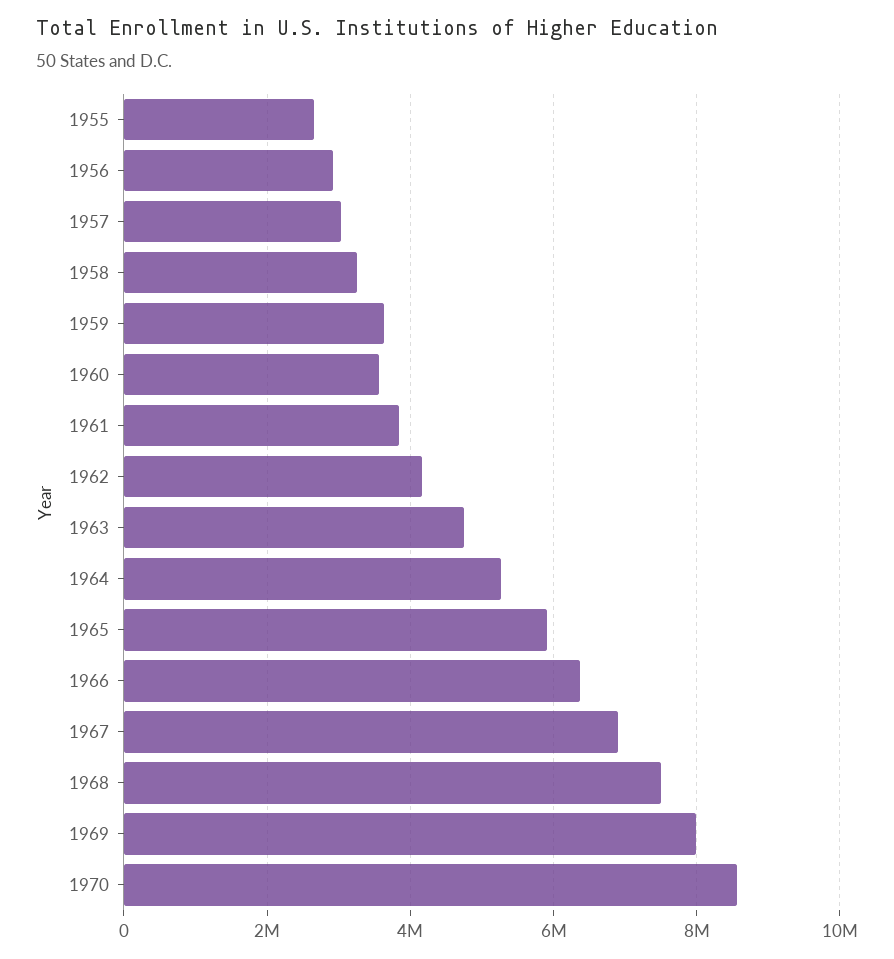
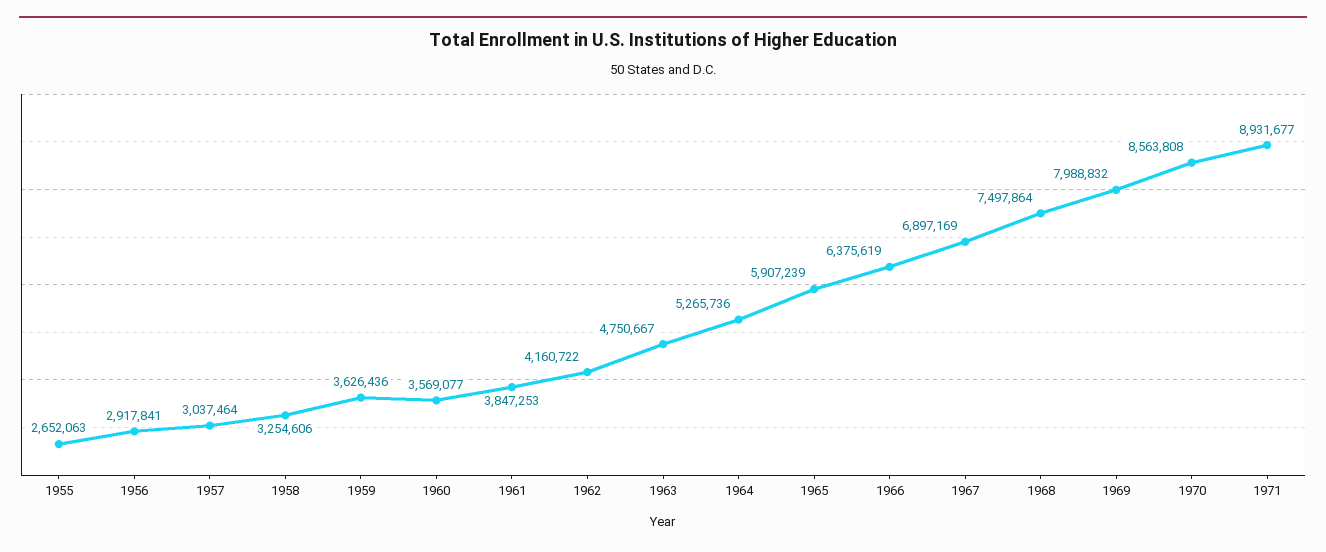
1971: none -> 8931677

